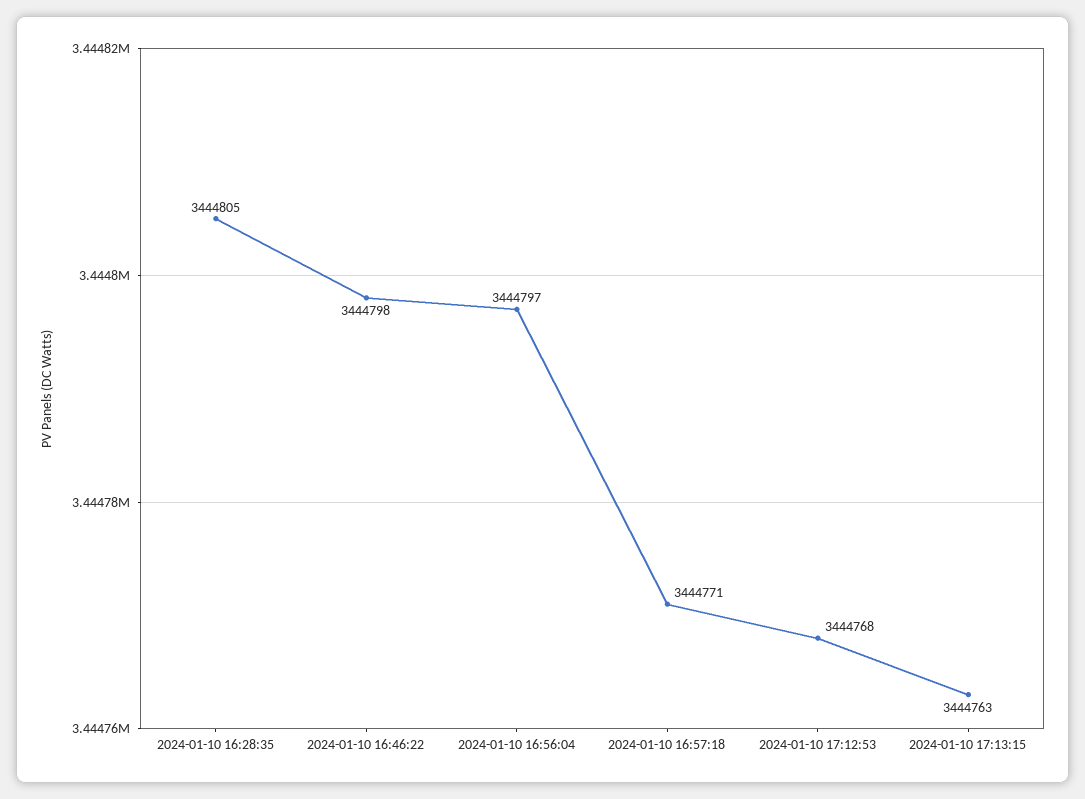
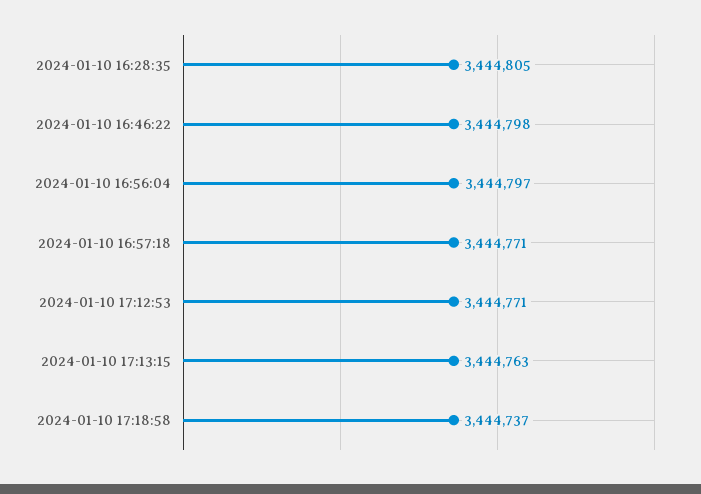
2024-01-10 17:12:53: 3444768 -> 3444771
2024-01-10 17:18:58: none -> 3444737

